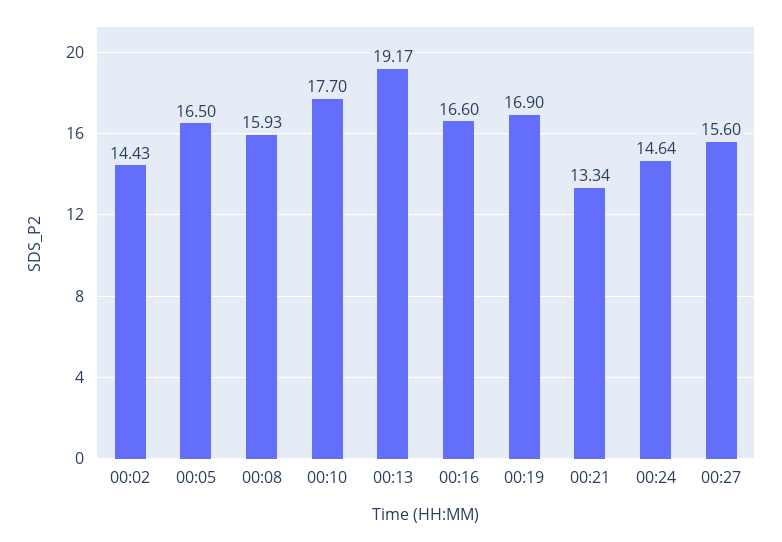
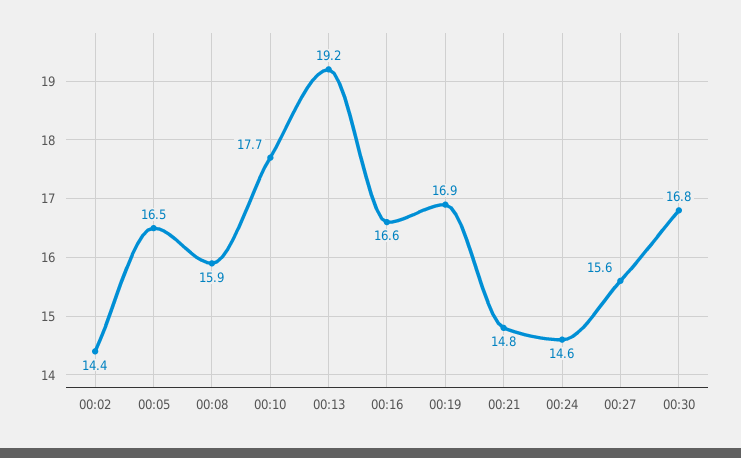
00:21: 13.34 -> 14.8
00:30: none -> 16.8

